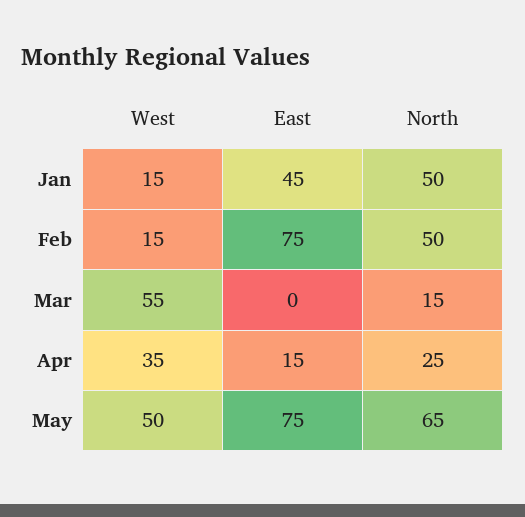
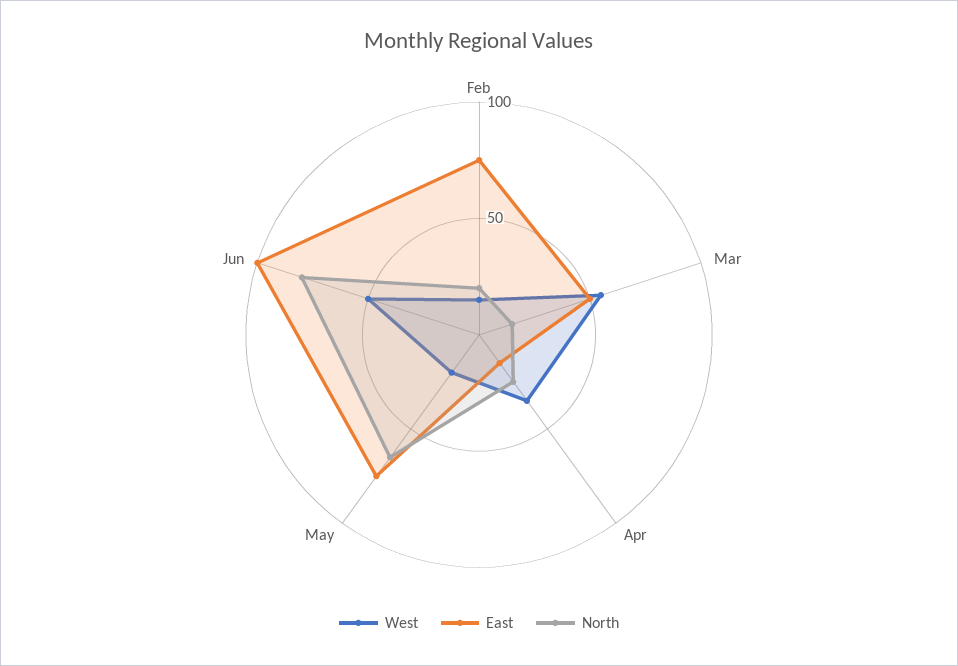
West, Jan: 15 -> none
East, Jan: 45 -> none
North, Jan: 50 -> none
North, Feb: 50 -> 20
East, Mar: 0 -> 50
West, May: 50 -> 20
West, Jun: none -> 50
East, Jun: none -> 100
North, Jun: none -> 80

